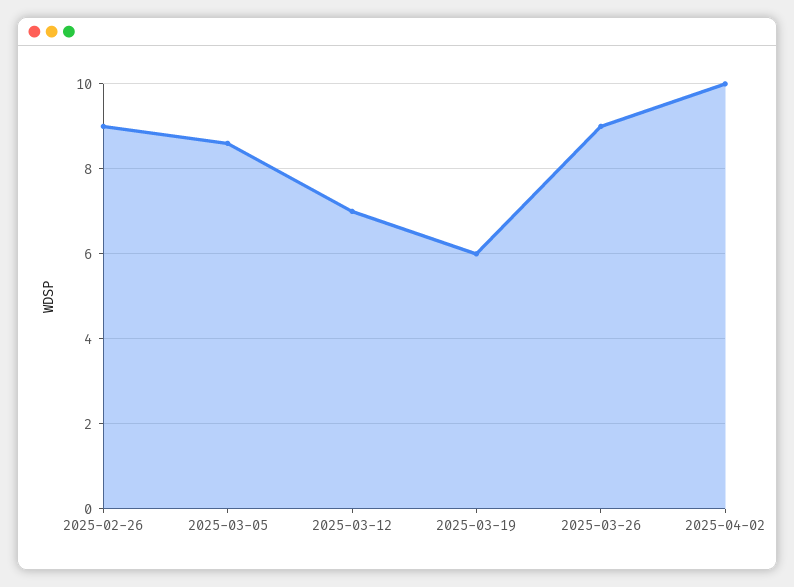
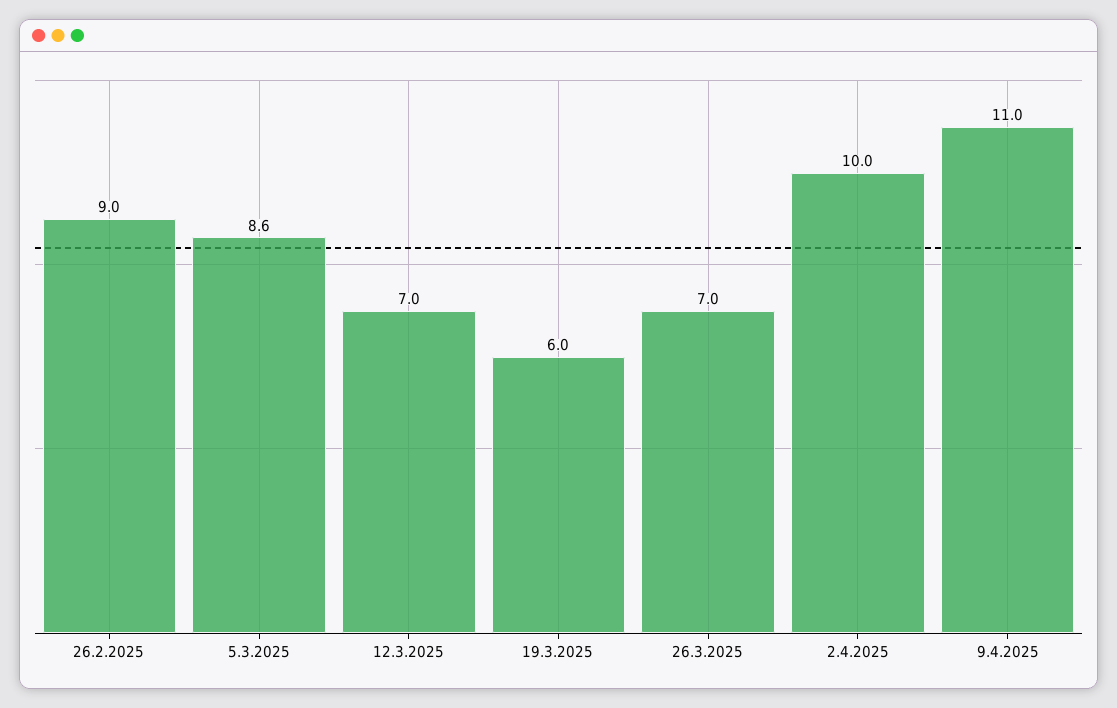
2025-03-26: 9 -> 7
9.4.2025: none -> 11

